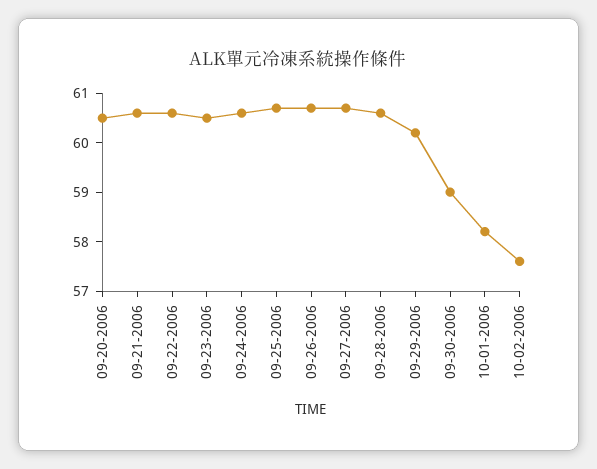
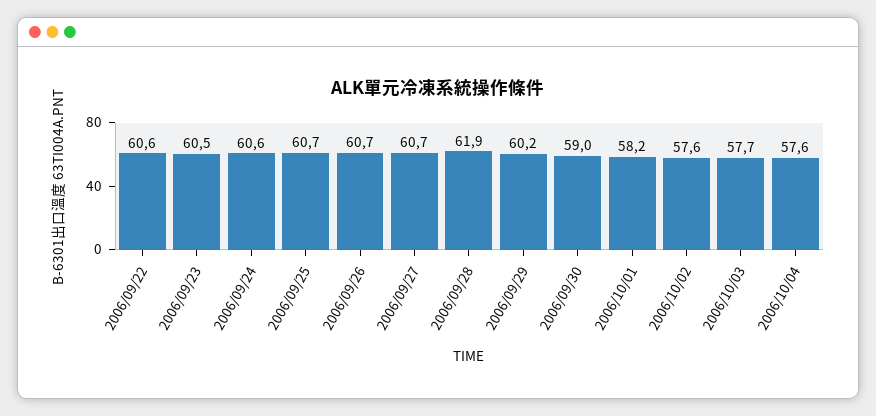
09-20-2006: 60.5 -> none
09-21-2006: 60.5 -> none
09-28-2006: 60.5 -> 61.9
2006/10/03: none -> 57.7
2006/10/04: none -> 57.6

